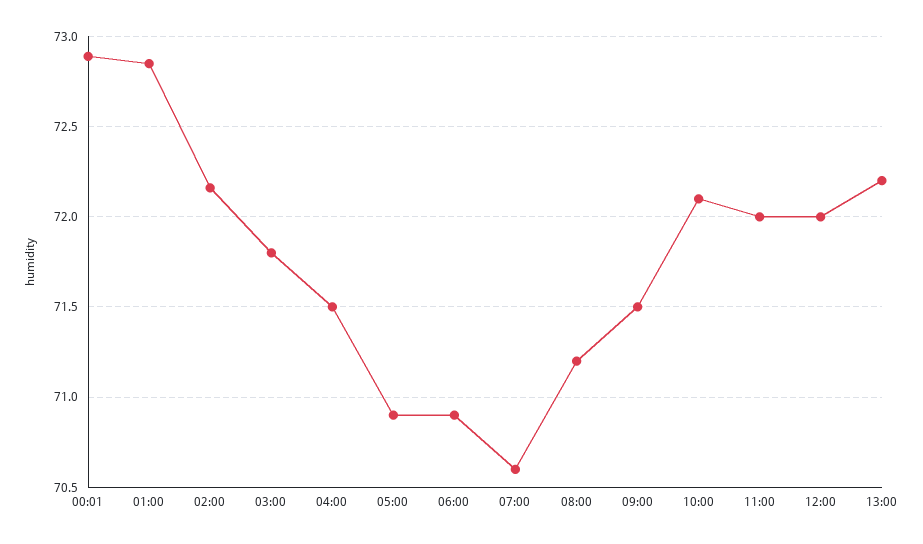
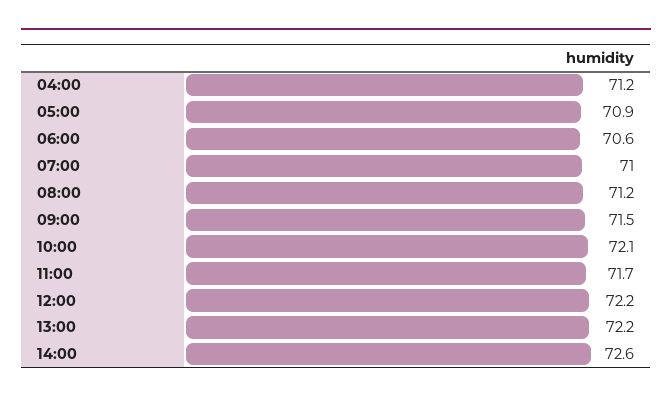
00:01: 72.9 -> none
01:00: 72.85 -> none
02:00: 72.15 -> none
03:00: 71.8 -> none
04:00: 71.5 -> 71.2
06:00: 70.9 -> 70.6
07:00: 70.6 -> 71
11:00: 72 -> 71.7
12:00: 72 -> 72.2
14:00: none -> 72.6

